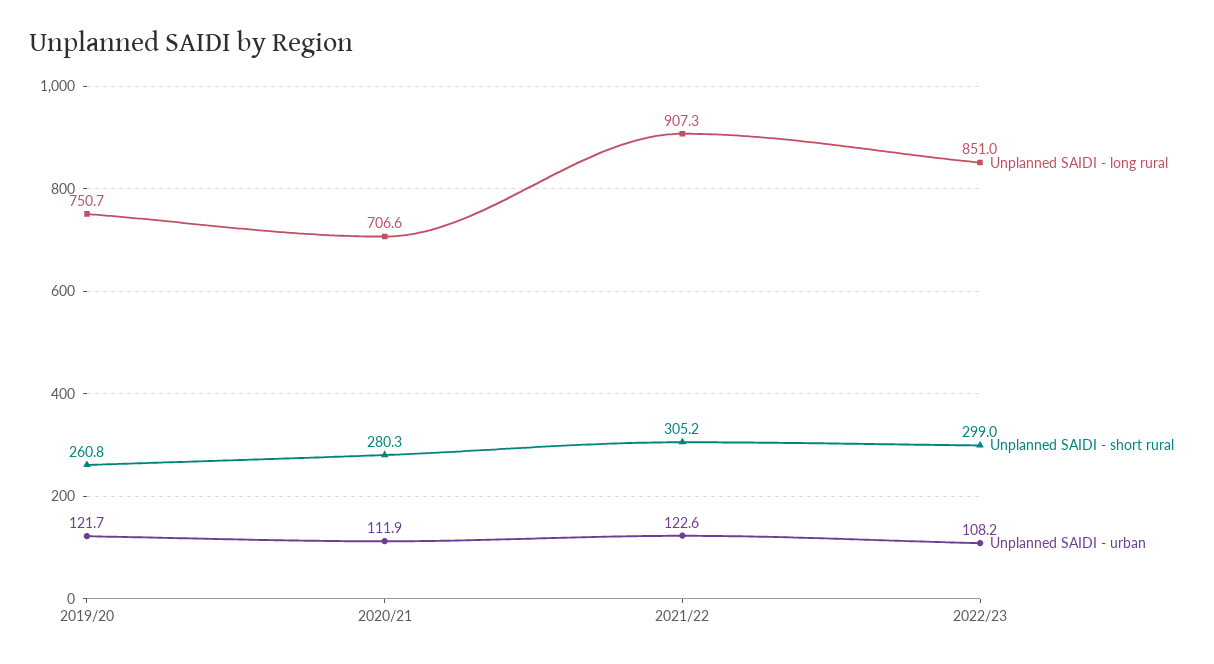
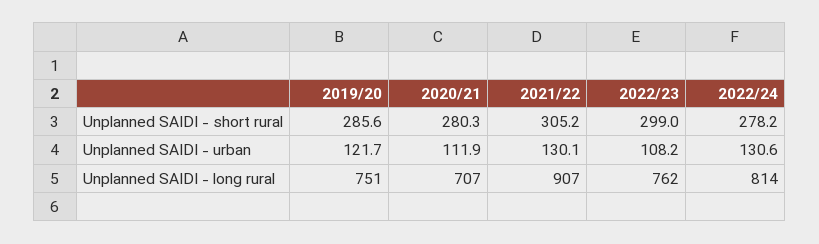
Unplanned SAIDI - short rural, 2019/20: 260.8 -> 285.6
Unplanned SAIDI - urban, 2021/22: 122.6 -> 130.1
Unplanned SAIDI - long rural, 2022/23: 851 -> 762
Unplanned SAIDI - short rural, 2022/24: none -> 278.2
Unplanned SAIDI - urban, 2022/24: none -> 130.6
Unplanned SAIDI - long rural, 2022/24: none -> 814

